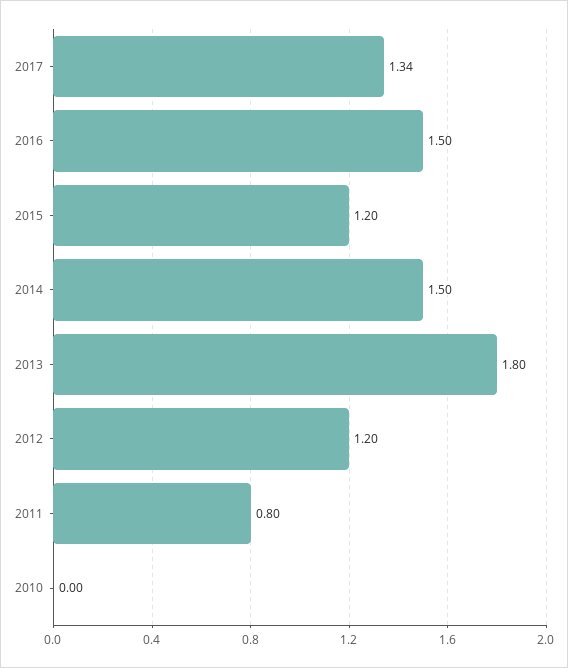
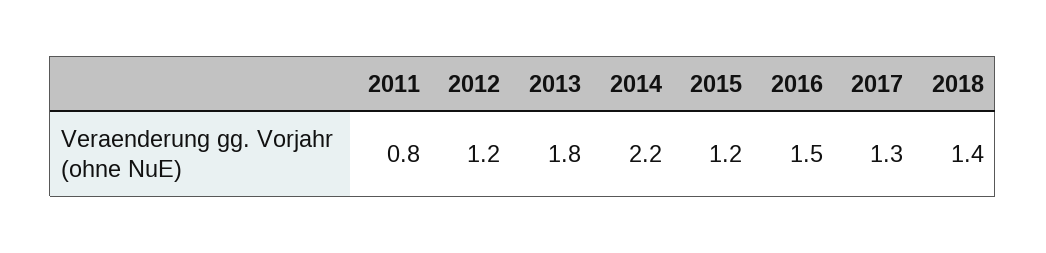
2017: 1.34 -> 1.3
2014: 1.5 -> 2.2
2010: 0 -> none
2018: none -> 1.4

